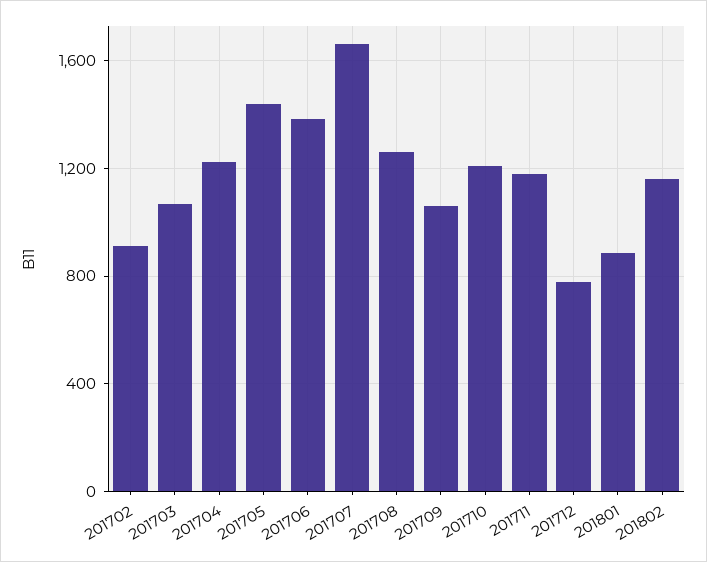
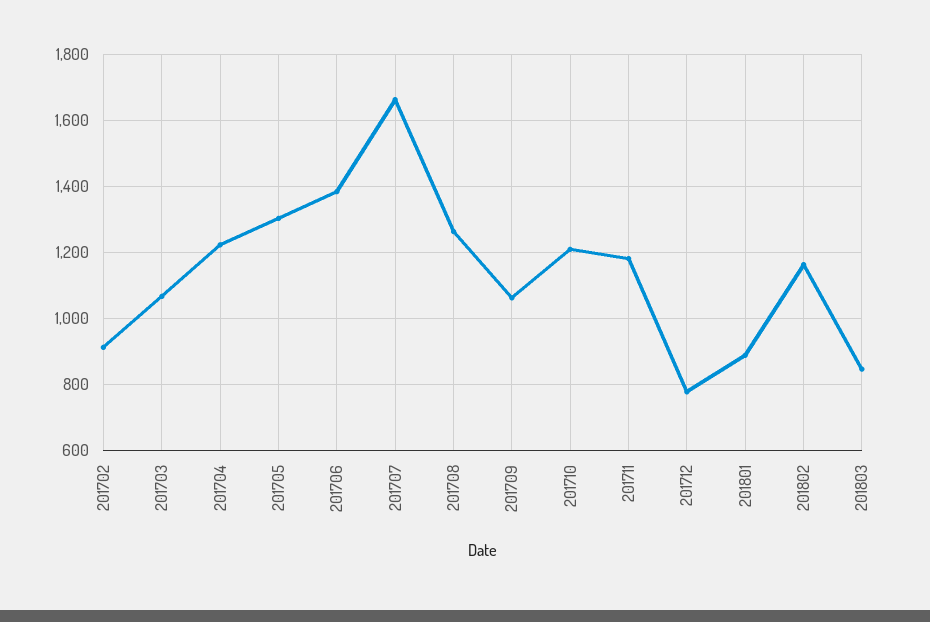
201705: 1450 -> 1300
201803: none -> 840

